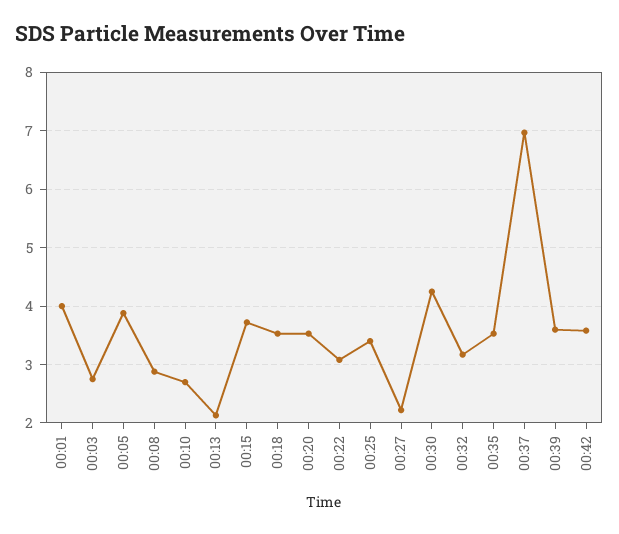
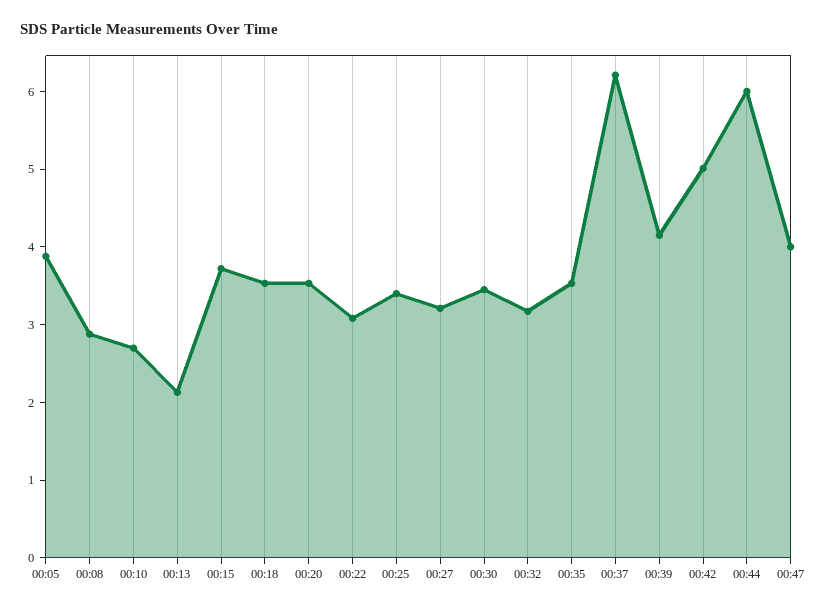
00:01: 4 -> none
00:03: 2.8 -> none
00:27: 2.2 -> 3.2
00:30: 4.2 -> 3.4
00:37: 7 -> 6.2
00:39: 3.6 -> 4.2
00:42: 3.6 -> 5
00:44: none -> 6
00:47: none -> 4

